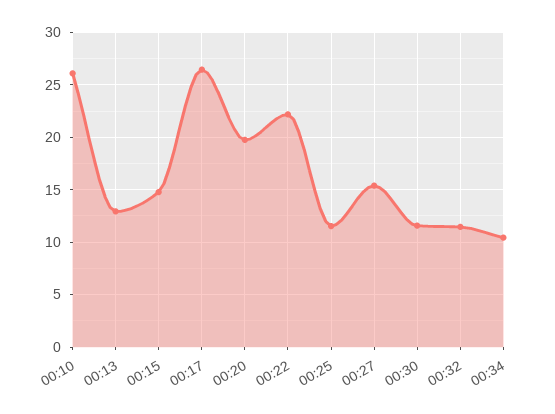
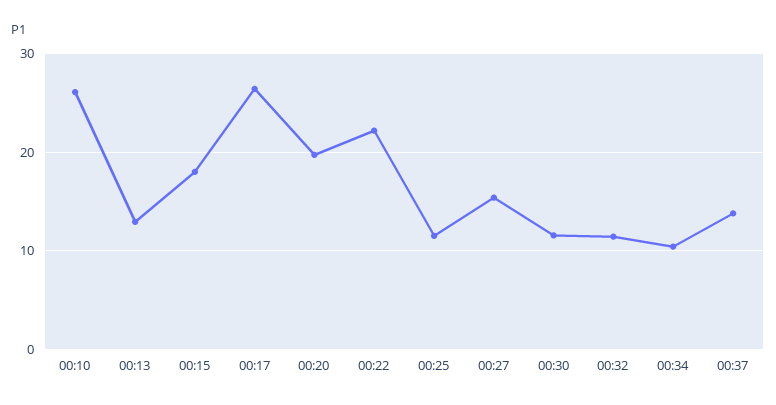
00:15: 15 -> 18
00:37: none -> 14

